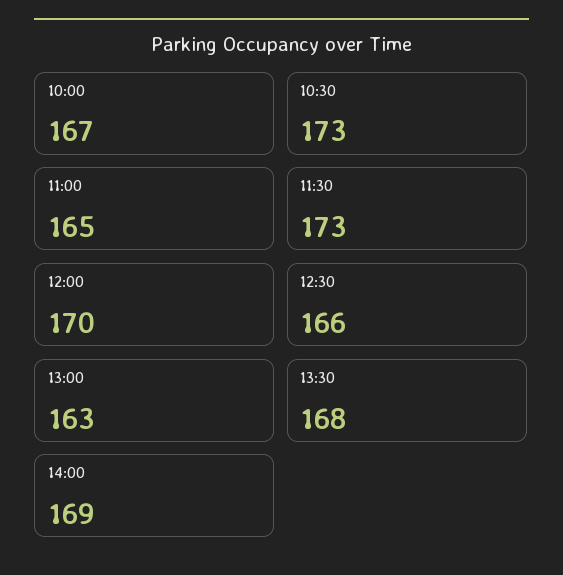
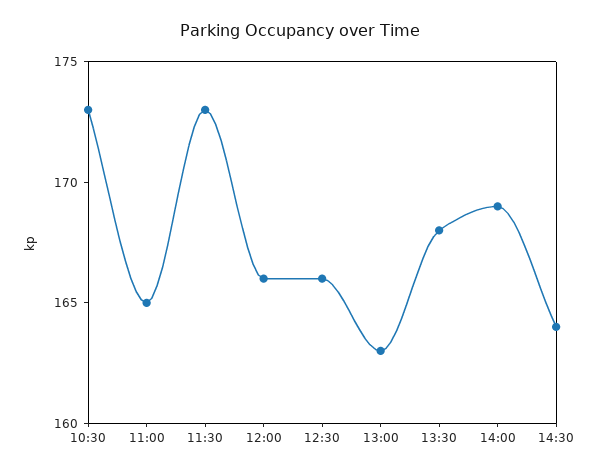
10:00: 167 -> none
12:00: 170 -> 166
14:30: none -> 164

